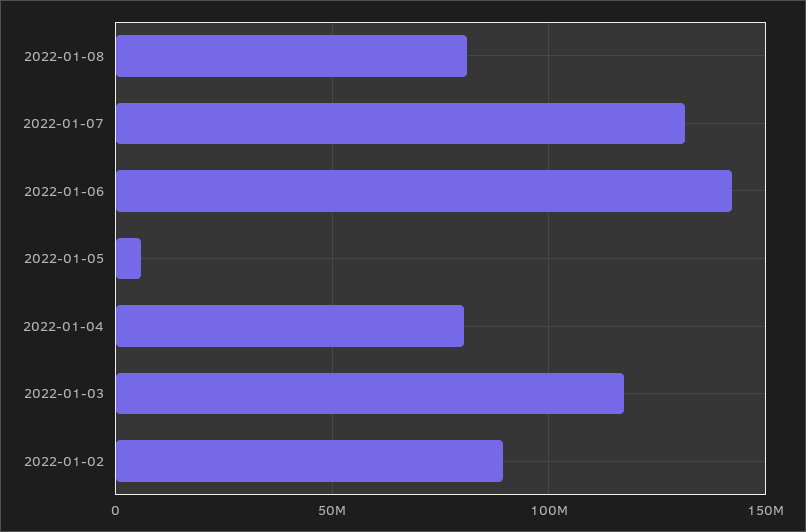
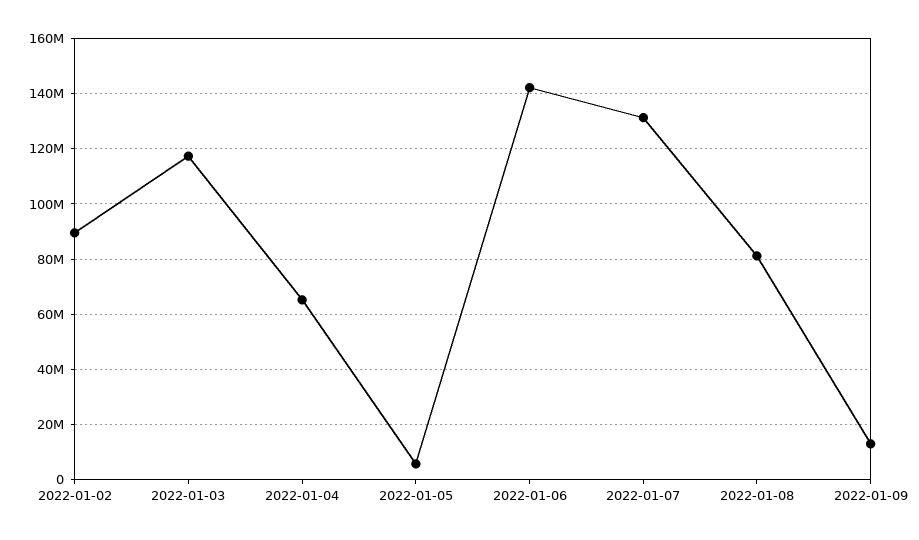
2022-01-04: 80000000 -> 65000000
2022-01-09: none -> 12500000

